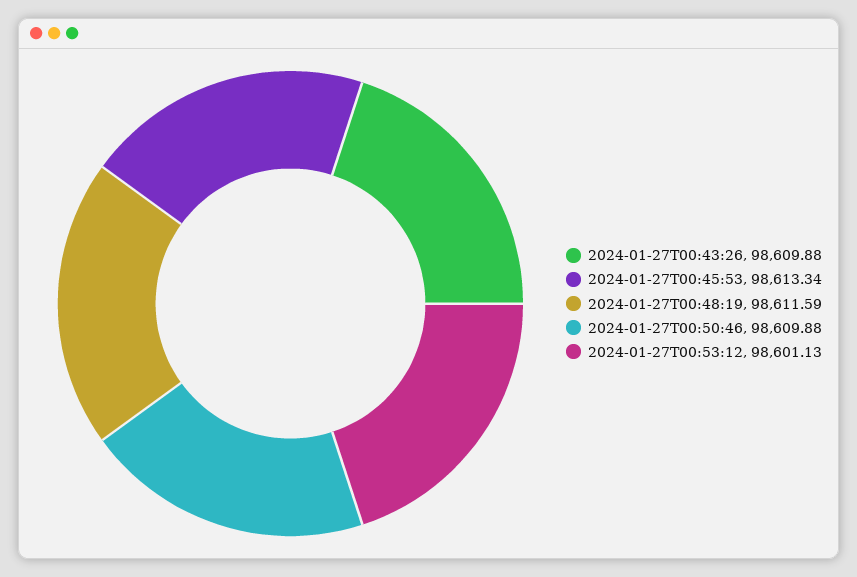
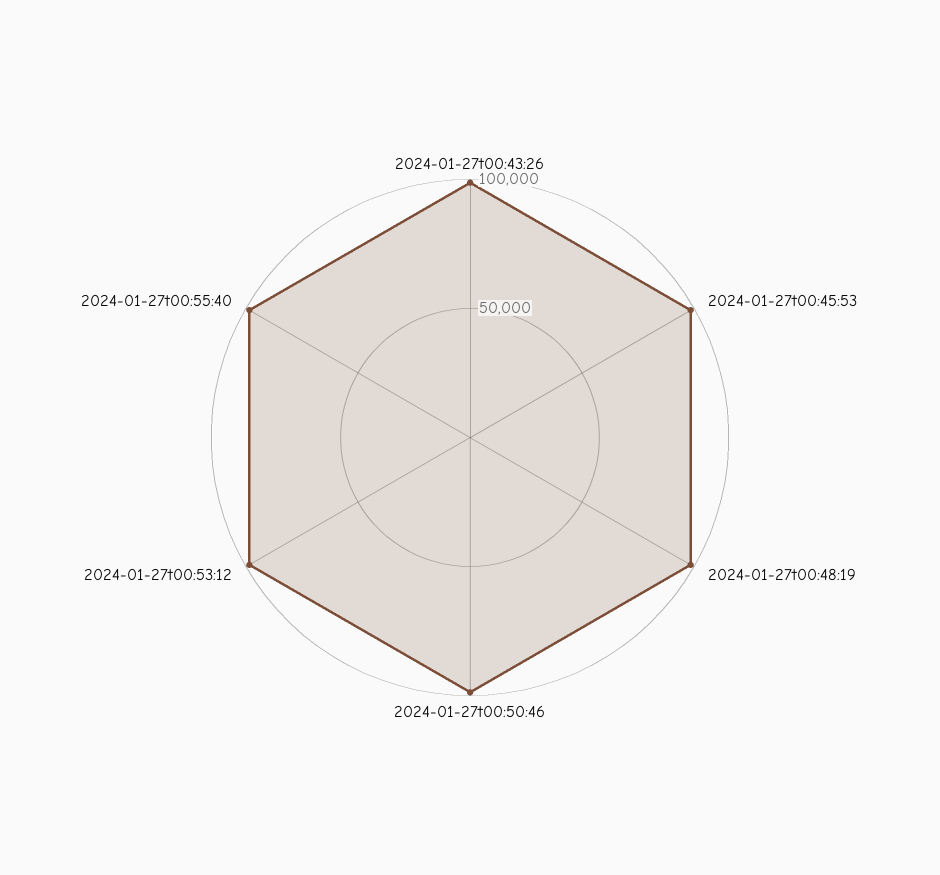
2024-01-27t00:55:40: none -> 100000

